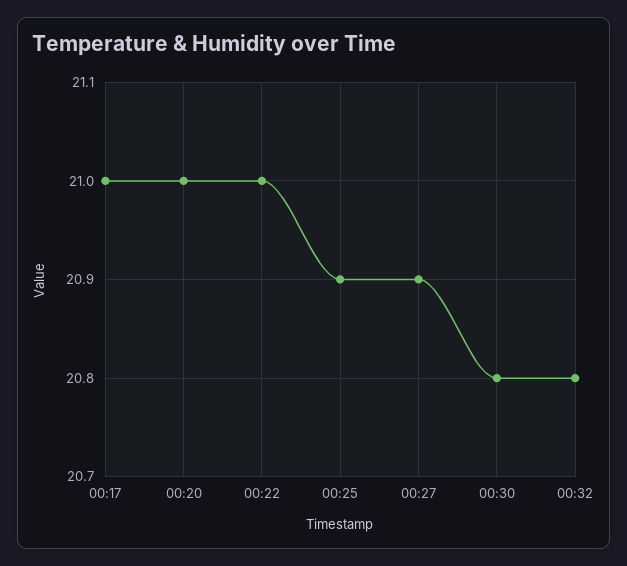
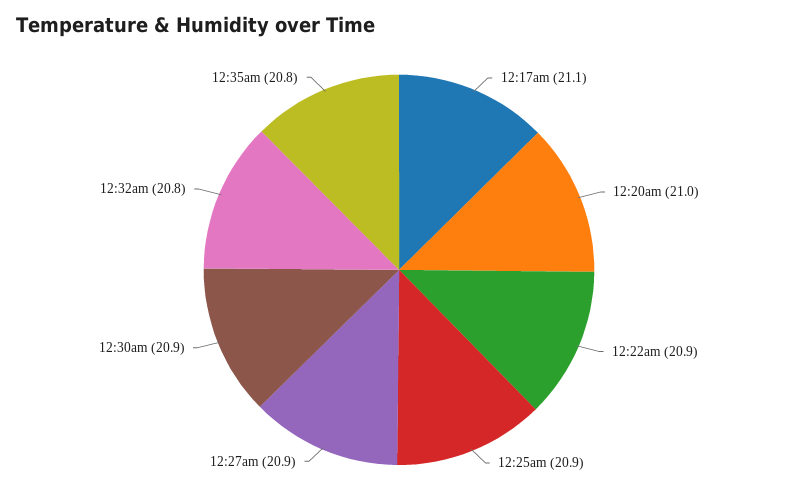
00:17: 21 -> 21.1
00:22: 21 -> 20.9
00:30: 20.8 -> 20.9
12:35am: none -> 20.8

